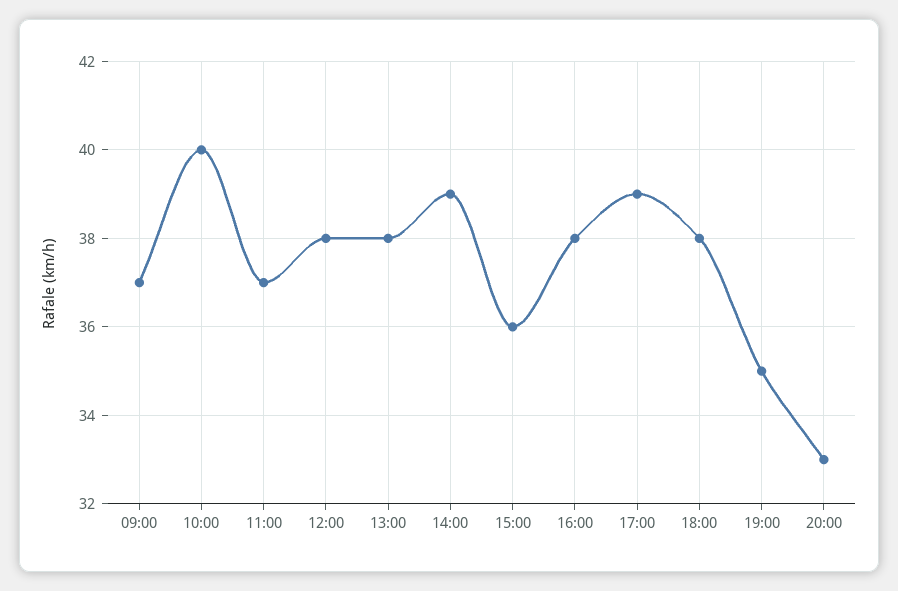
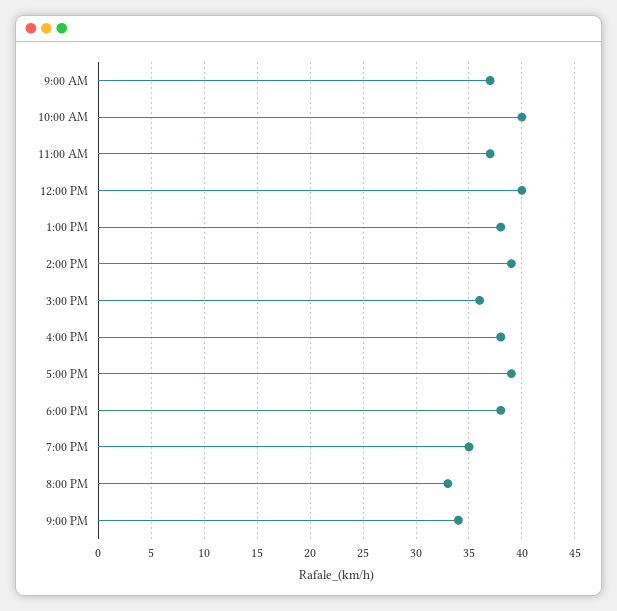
12:00: 38 -> 40
9:00 PM: none -> 34

